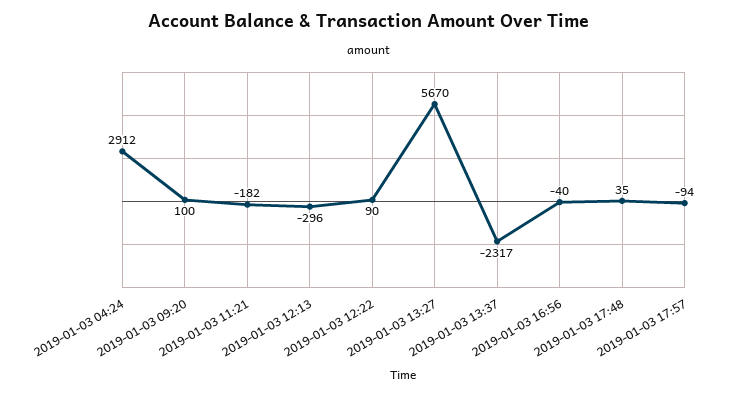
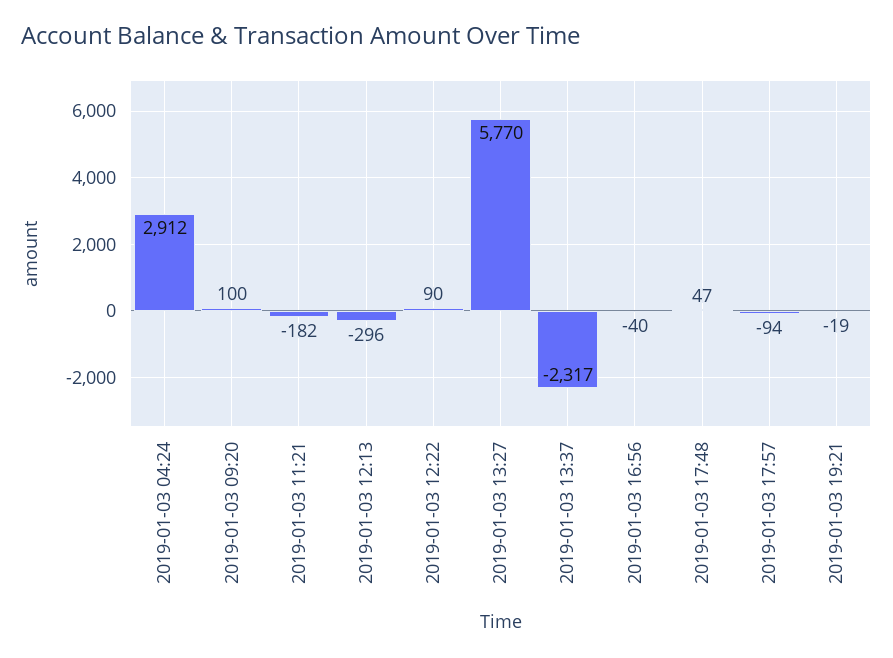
2019-01-03 13:27: 5670 -> 5770
2019-01-03 17:48: 35 -> 47
2019-01-03 19:21: none -> -19

